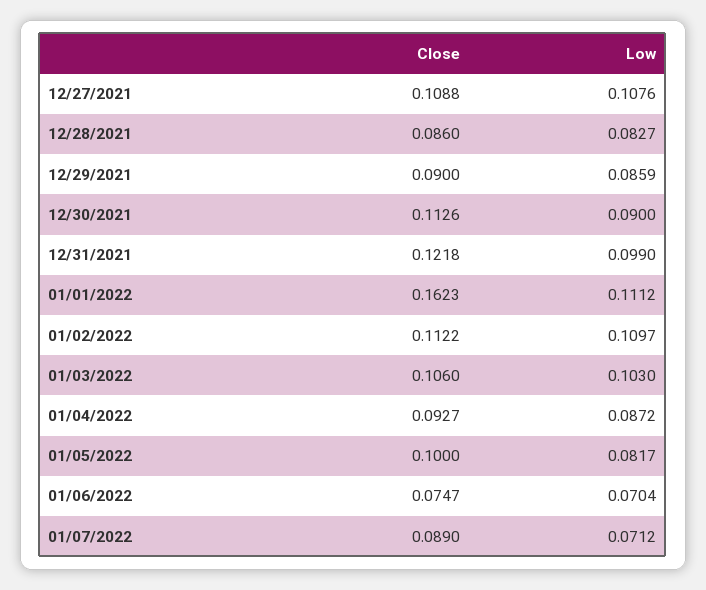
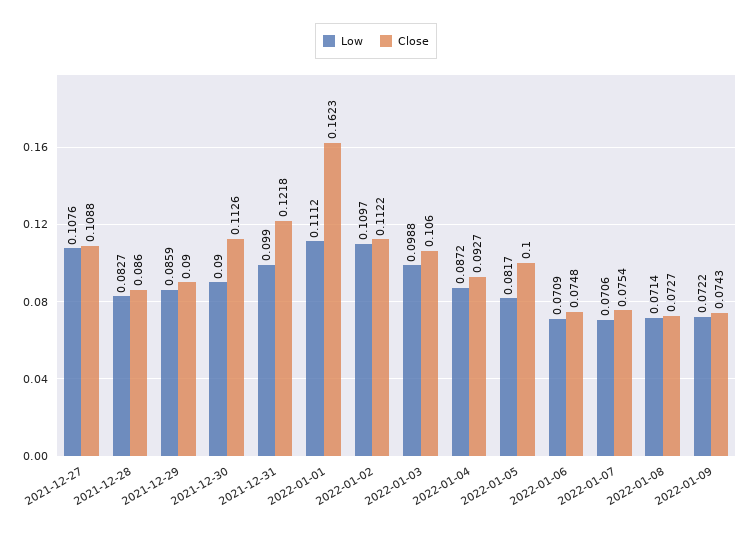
Low, 01/03/2022: 0.103 -> 0.0988
Close, 01/06/2022: 0.0747 -> 0.0748
Low, 01/06/2022: 0.0704 -> 0.0709
Close, 01/07/2022: 0.089 -> 0.0754
Low, 01/07/2022: 0.0712 -> 0.0706
Low, 2022-01-08: none -> 0.0714
Close, 2022-01-08: none -> 0.0727
Low, 2022-01-09: none -> 0.0722
Close, 2022-01-09: none -> 0.0743

